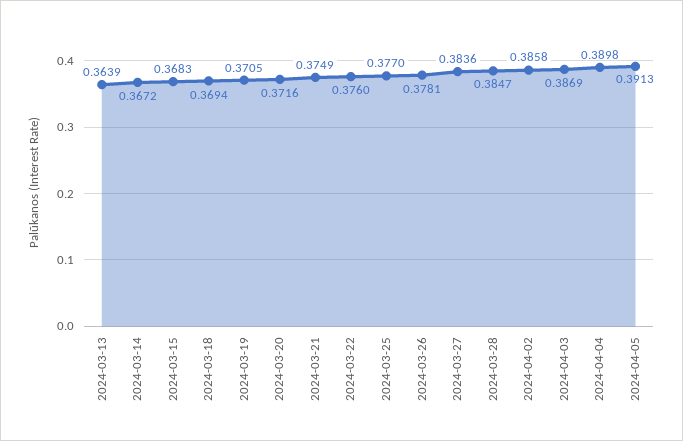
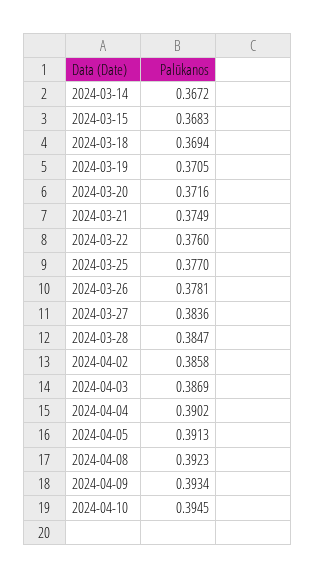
2024-03-13: 0.3639 -> none
2024-04-04: 0.3898 -> 0.3902
2024-04-08: none -> 0.3923
2024-04-09: none -> 0.3934
2024-04-10: none -> 0.3945

